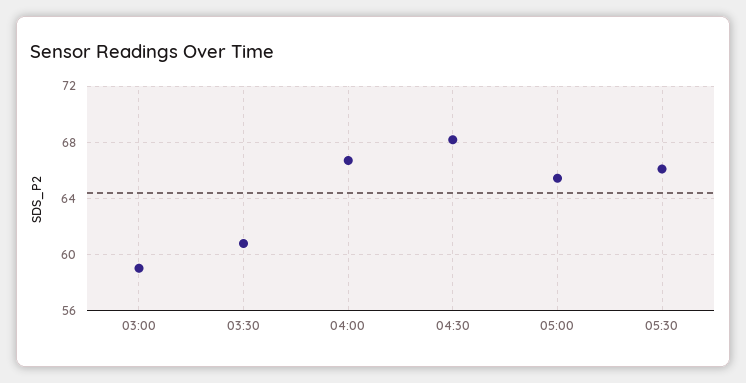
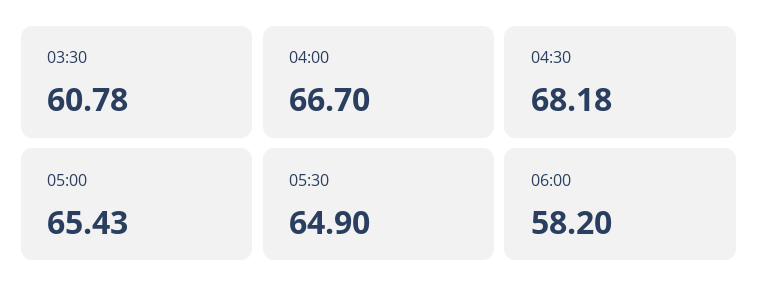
03:00: 59 -> none
05:30: 66 -> 64.9
06:00: none -> 58.2

